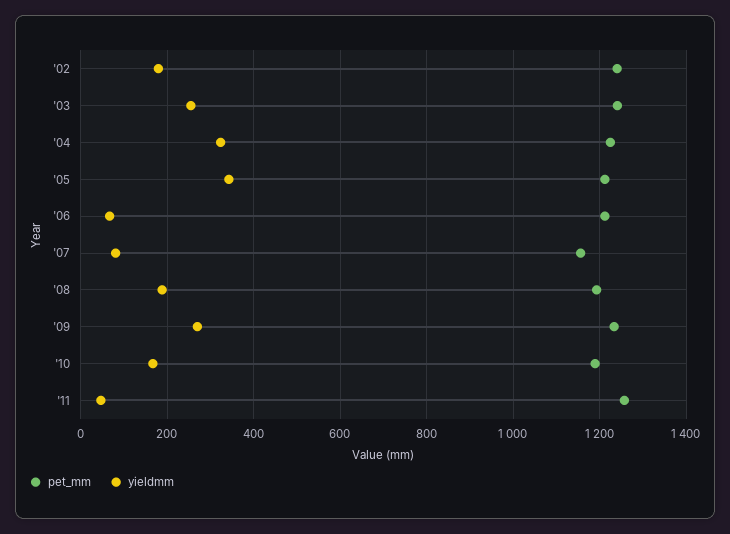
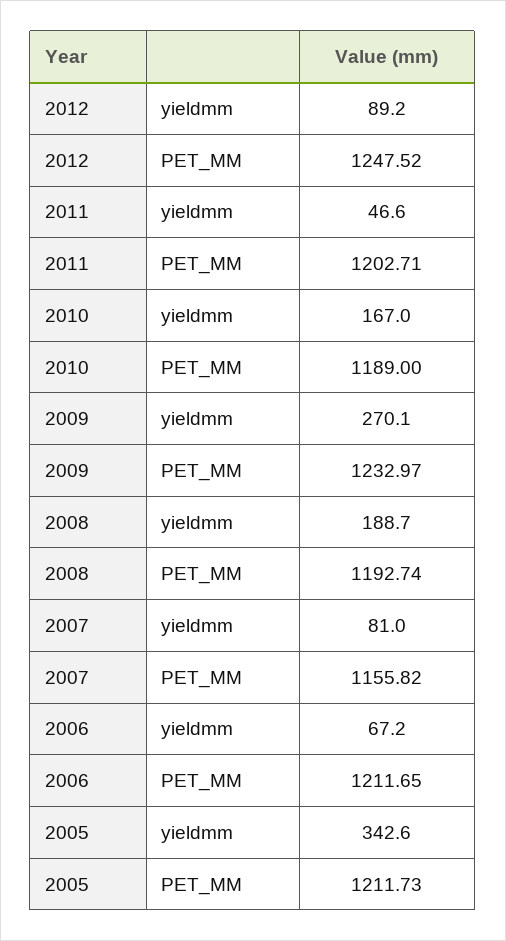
pet_mm, '02: 1240 -> none
yieldmm, '02: 180 -> none
pet_mm, '03: 1240 -> none
yieldmm, '03: 260 -> none
pet_mm, '04: 1220 -> none
yieldmm, '04: 320 -> none
pet_mm, '11: 1260 -> 1202.71
yieldmm, 2012: none -> 89.2
pet_mm, 2012: none -> 1247.52

